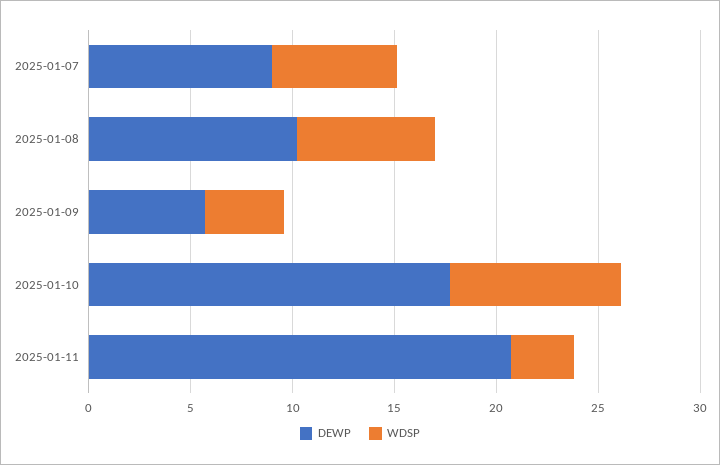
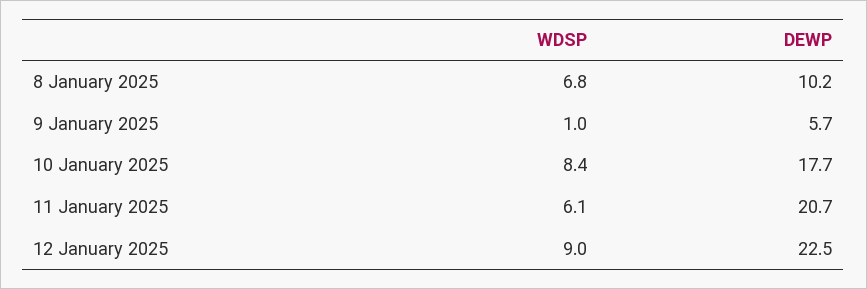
DEWP, 2025-01-07: 9 -> none
WDSP, 2025-01-07: 6 -> none
WDSP, 2025-01-09: 4 -> 1
WDSP, 2025-01-11: 3 -> 6.1
WDSP, 12 January 2025: none -> 9
DEWP, 12 January 2025: none -> 22.5

